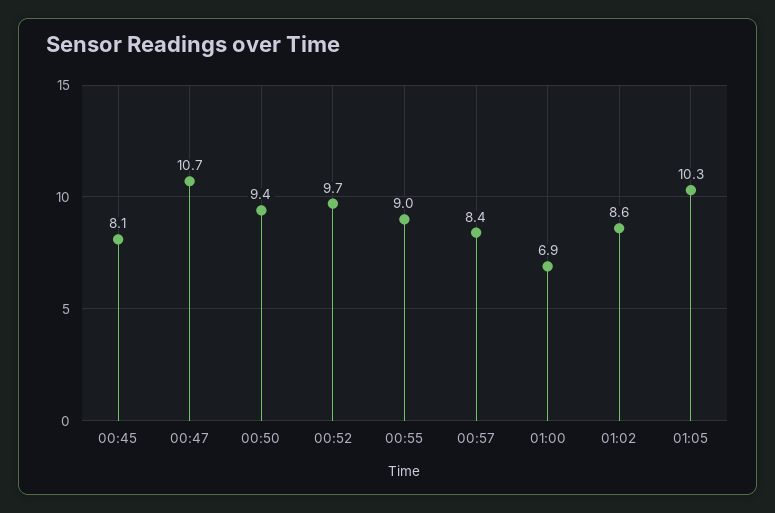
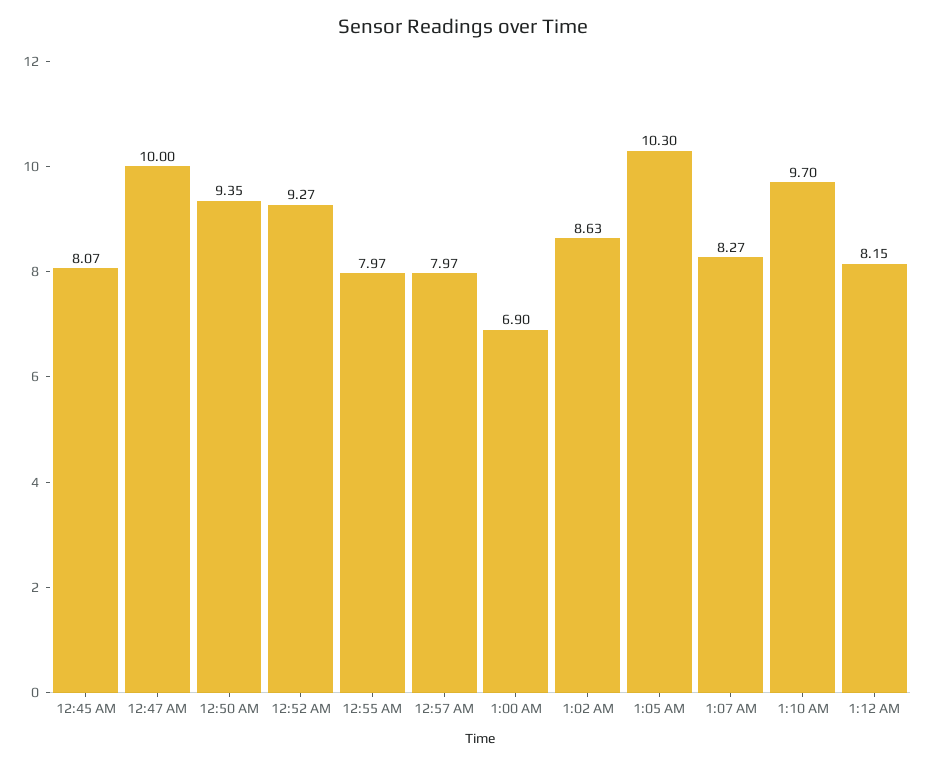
00:47: 10.7 -> 10
00:52: 9.7 -> 9.27
00:55: 9 -> 7.97
00:57: 8.4 -> 7.97
1:07 AM: none -> 8.27
1:10 AM: none -> 9.7
1:12 AM: none -> 8.15

